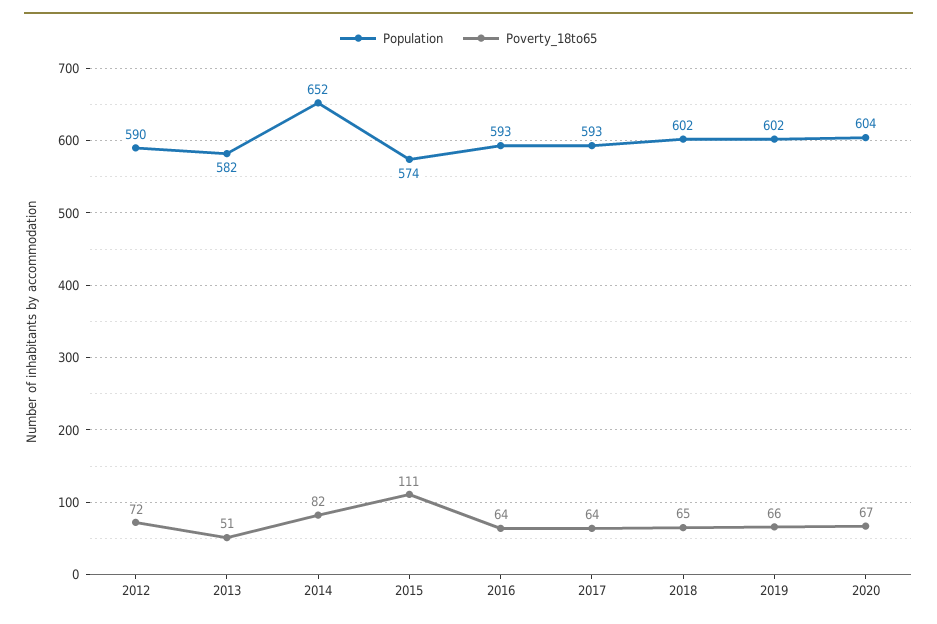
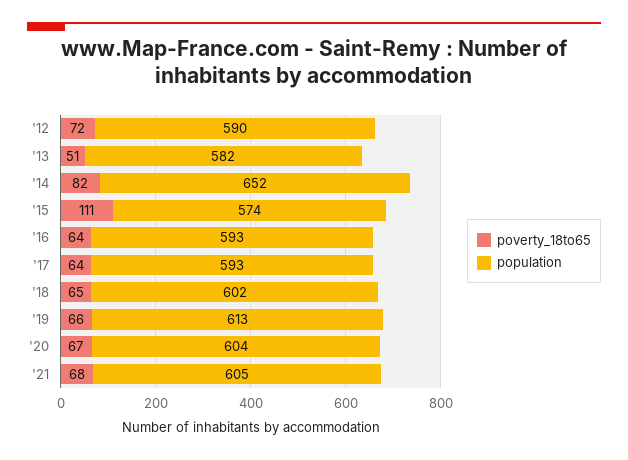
Population, 2019: 602 -> 613
Poverty_18to65, '21: none -> 68
Population, '21: none -> 605

